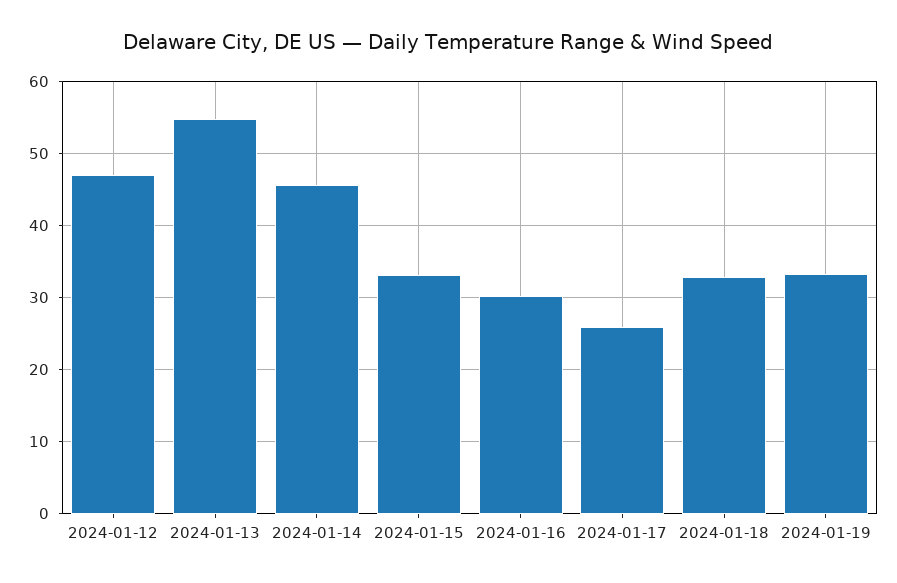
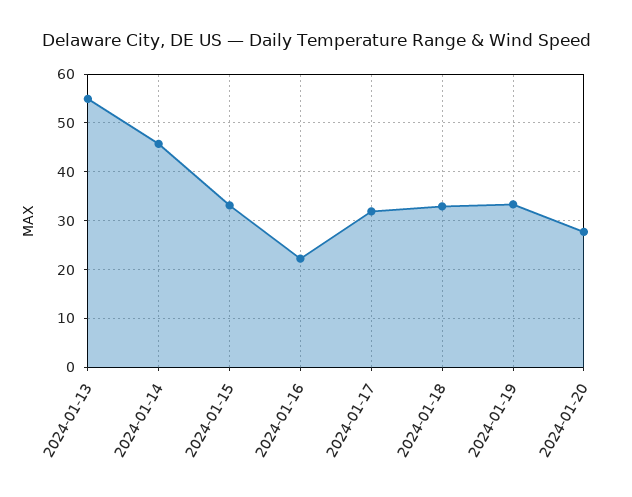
2024-01-12: 47 -> none
2024-01-16: 30 -> 22
2024-01-17: 26 -> 32
2024-01-20: none -> 28

